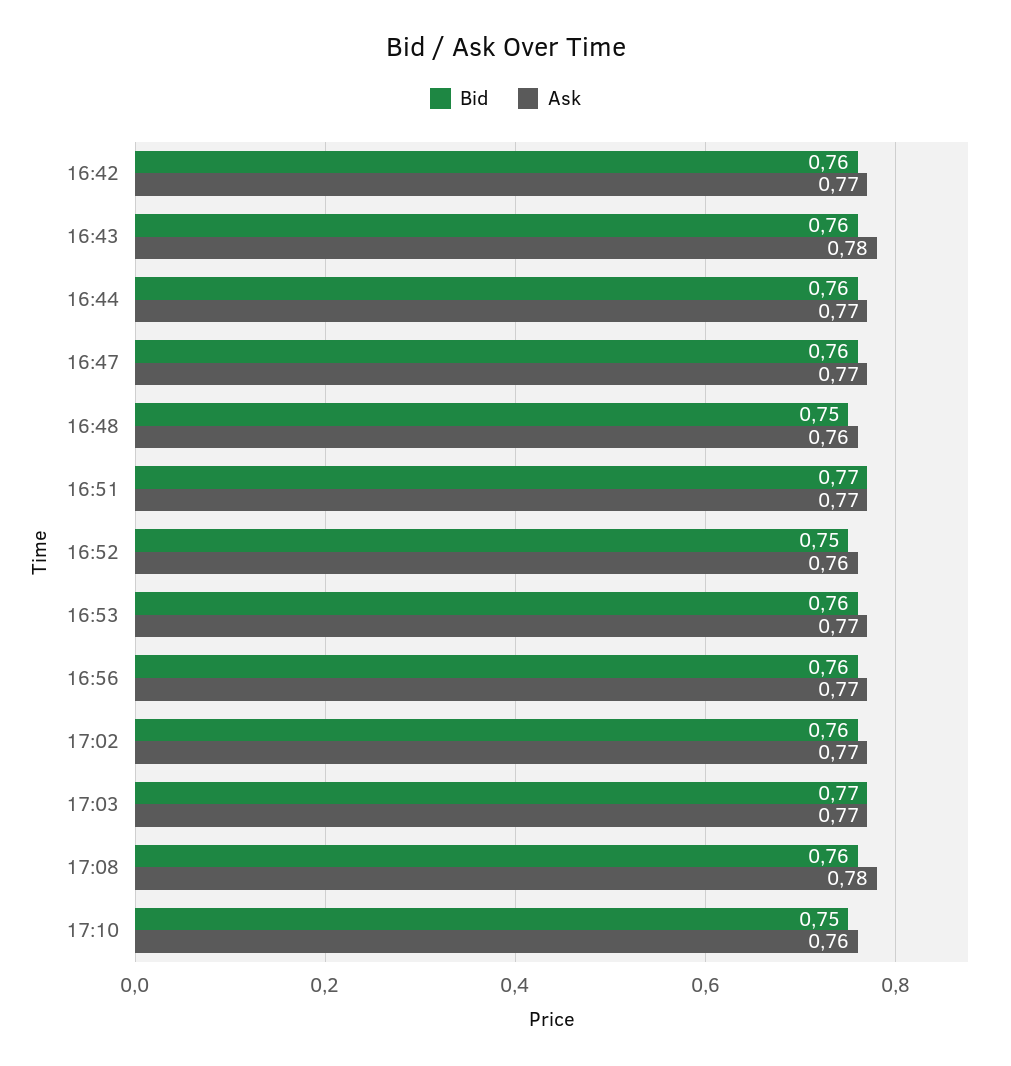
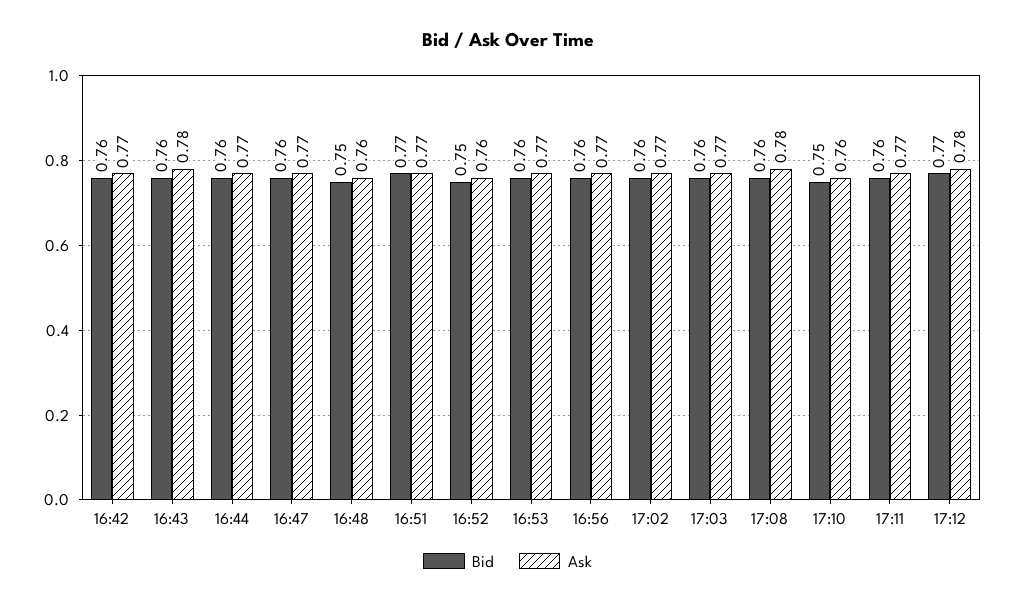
Bid, 17:03: 0.77 -> 0.76
Bid, 17:11: none -> 0.76
Ask, 17:11: none -> 0.77
Bid, 17:12: none -> 0.77
Ask, 17:12: none -> 0.78

